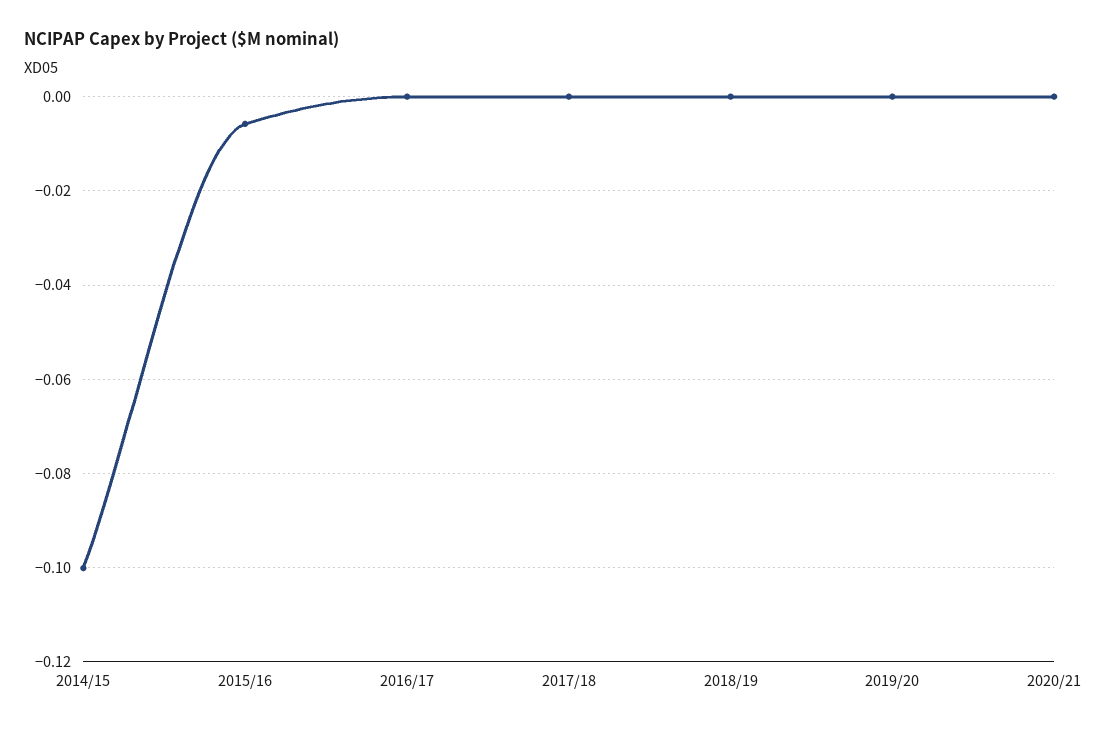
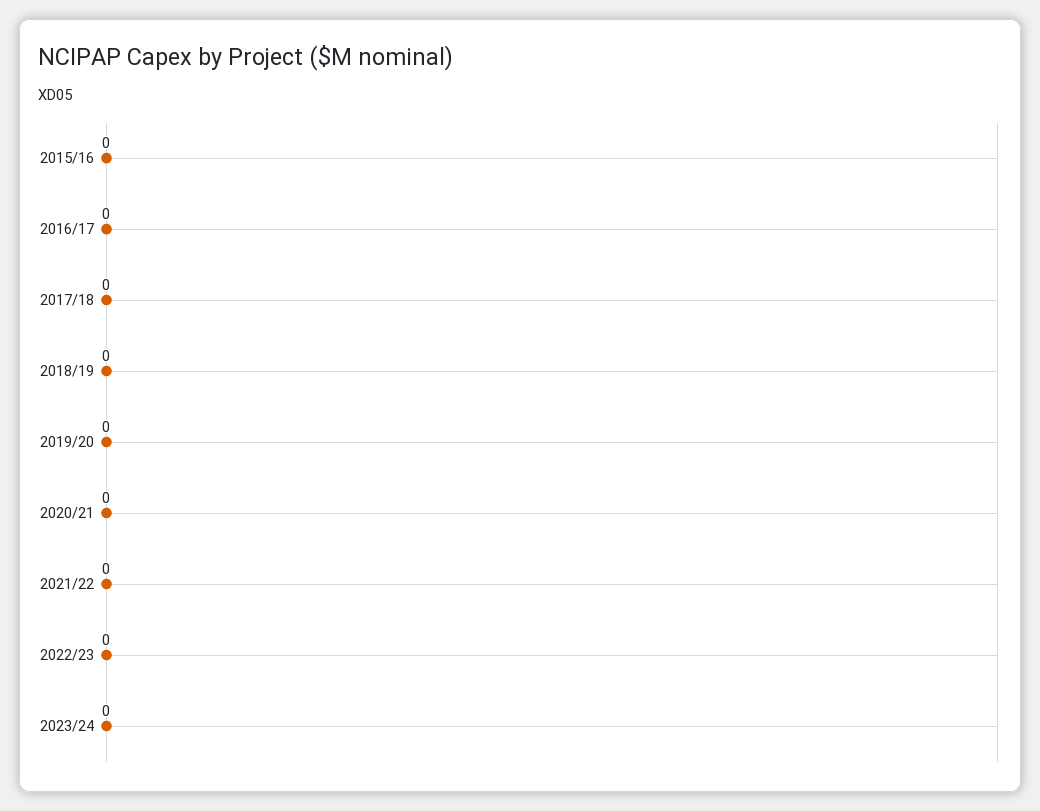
2014/15: -0.1 -> none
2015/16: -0.006 -> 0
2021/22: none -> 0
2022/23: none -> 0
2023/24: none -> 0

